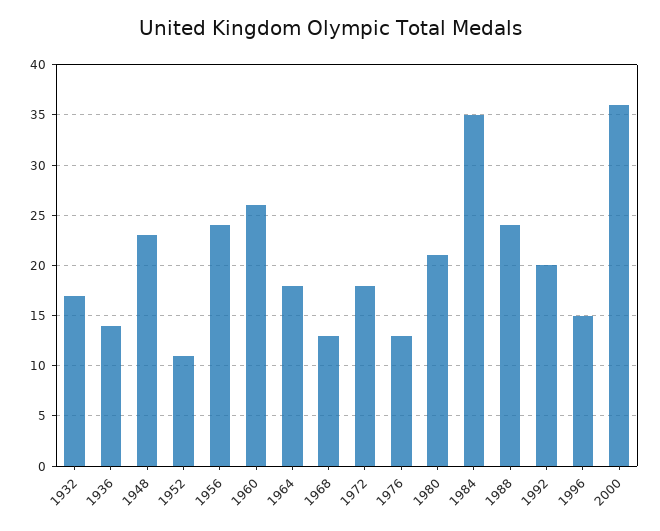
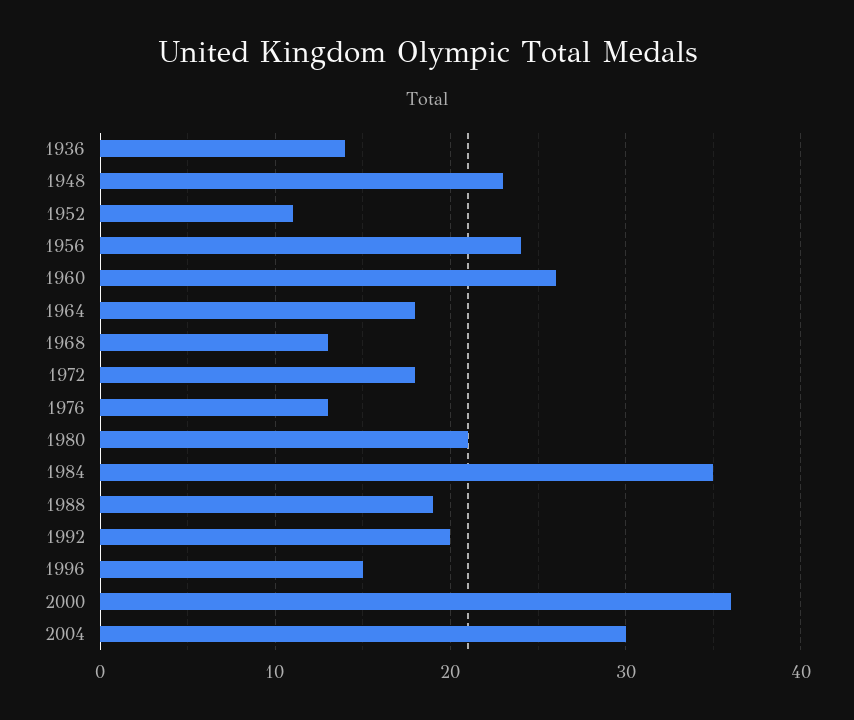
1932: 17 -> none
1988: 24 -> 19
2004: none -> 30

